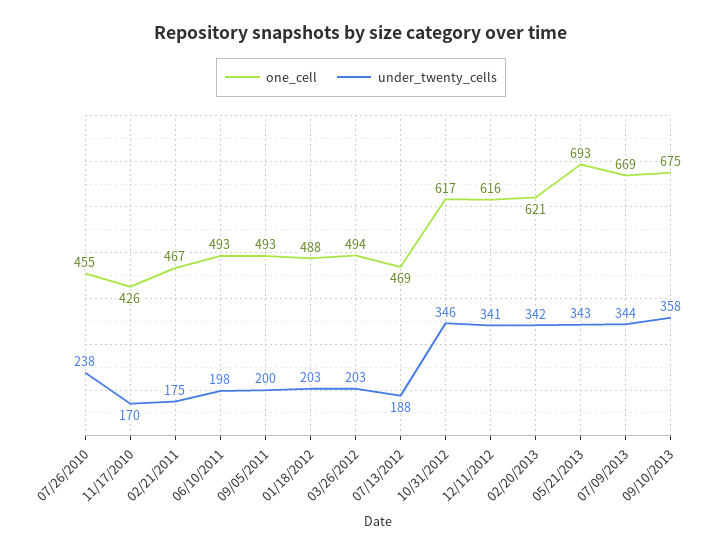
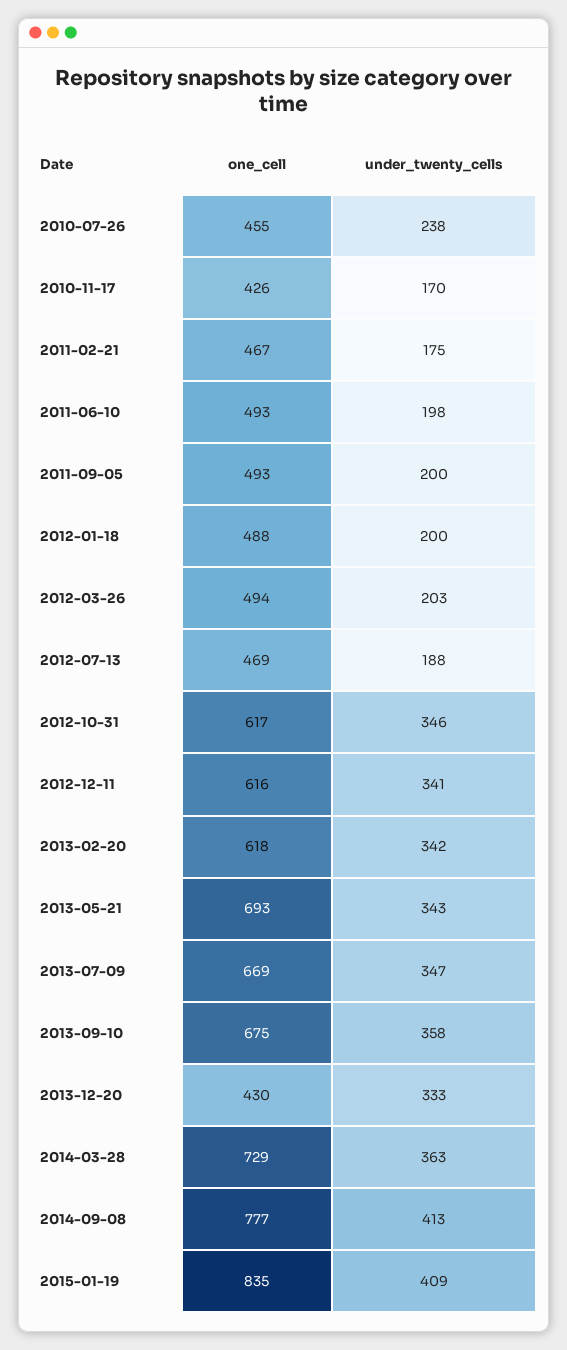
under_twenty_cells, 01/18/2012: 203 -> 200
one_cell, 02/20/2013: 621 -> 618
under_twenty_cells, 07/09/2013: 344 -> 347
one_cell, 2013-12-20: none -> 430
under_twenty_cells, 2013-12-20: none -> 333
one_cell, 2014-03-28: none -> 729
under_twenty_cells, 2014-03-28: none -> 363
one_cell, 2014-09-08: none -> 777
under_twenty_cells, 2014-09-08: none -> 413
one_cell, 2015-01-19: none -> 835
under_twenty_cells, 2015-01-19: none -> 409

